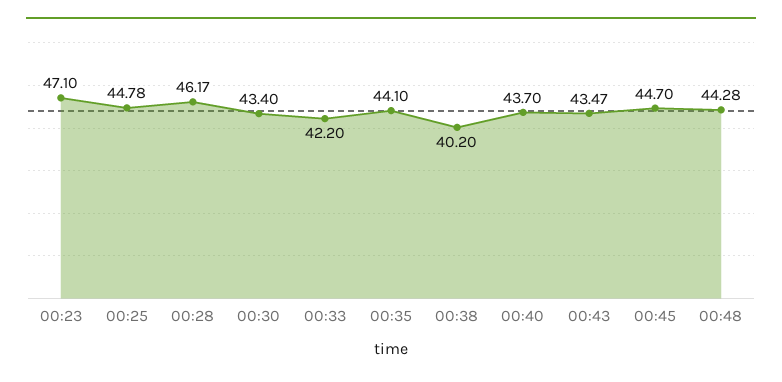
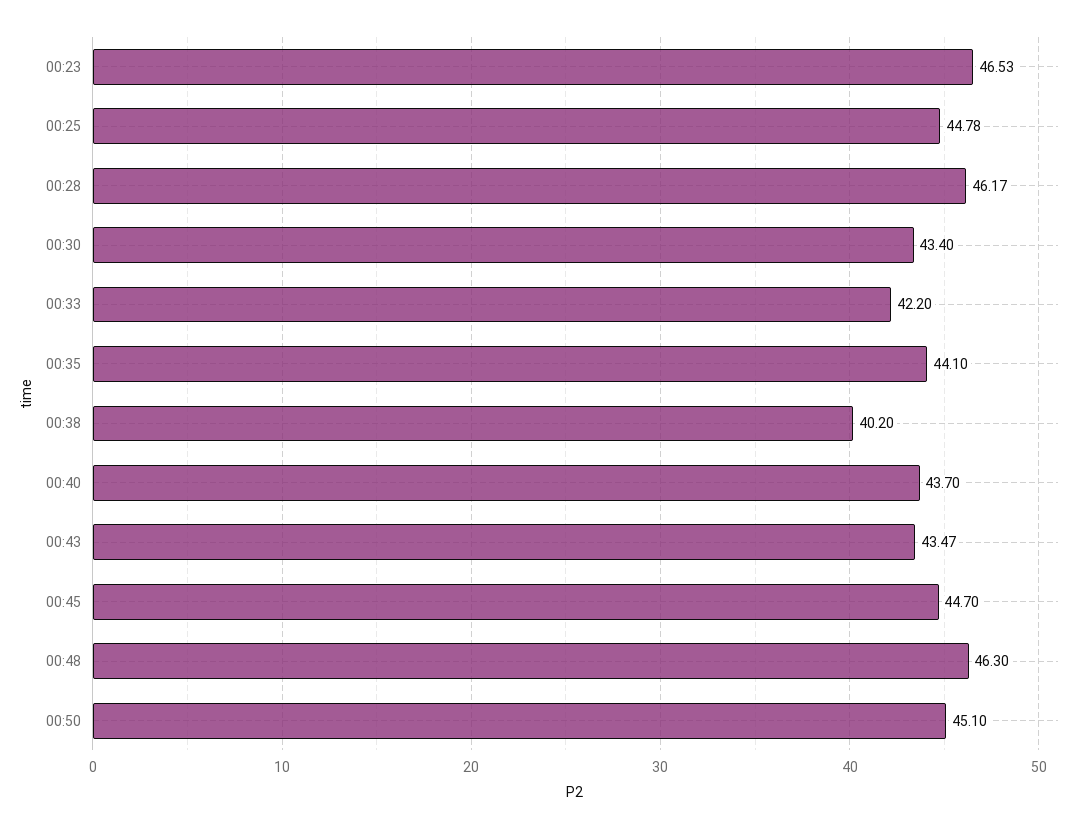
00:23: 47.1 -> 46.53
00:48: 44.28 -> 46.3
00:50: none -> 45.1

